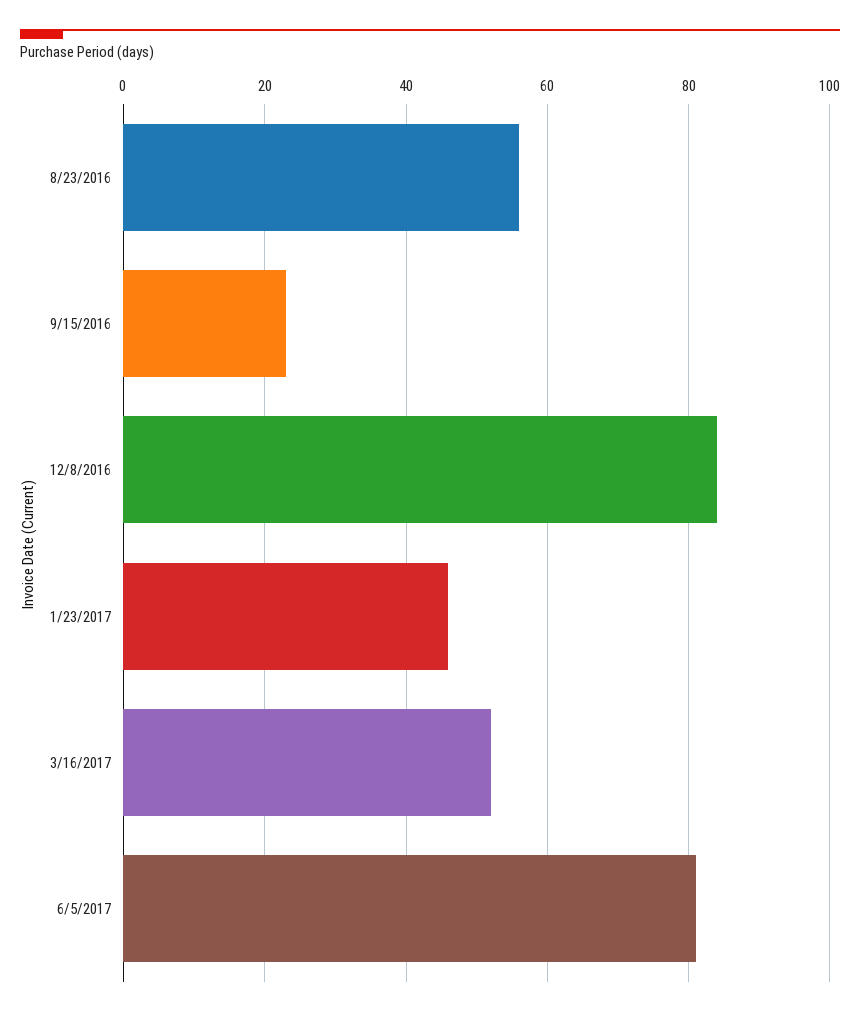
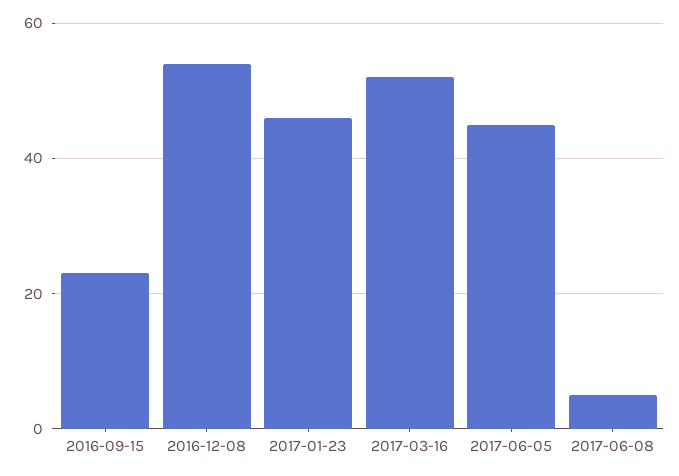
8/23/2016: 55 -> none
12/8/2016: 85 -> 55
6/5/2017: 80 -> 45
2017-06-08: none -> 5

